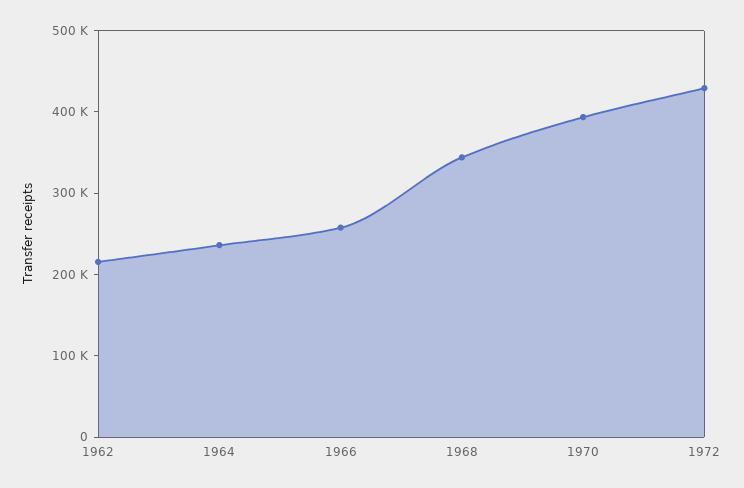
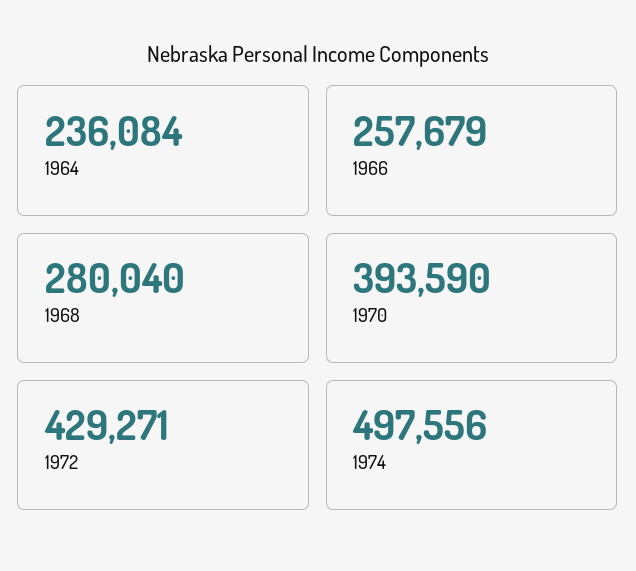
1962: 220000 -> none
1968: 340000 -> 280040
1974: none -> 497556

